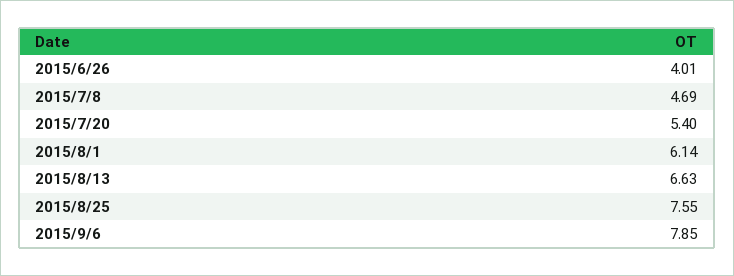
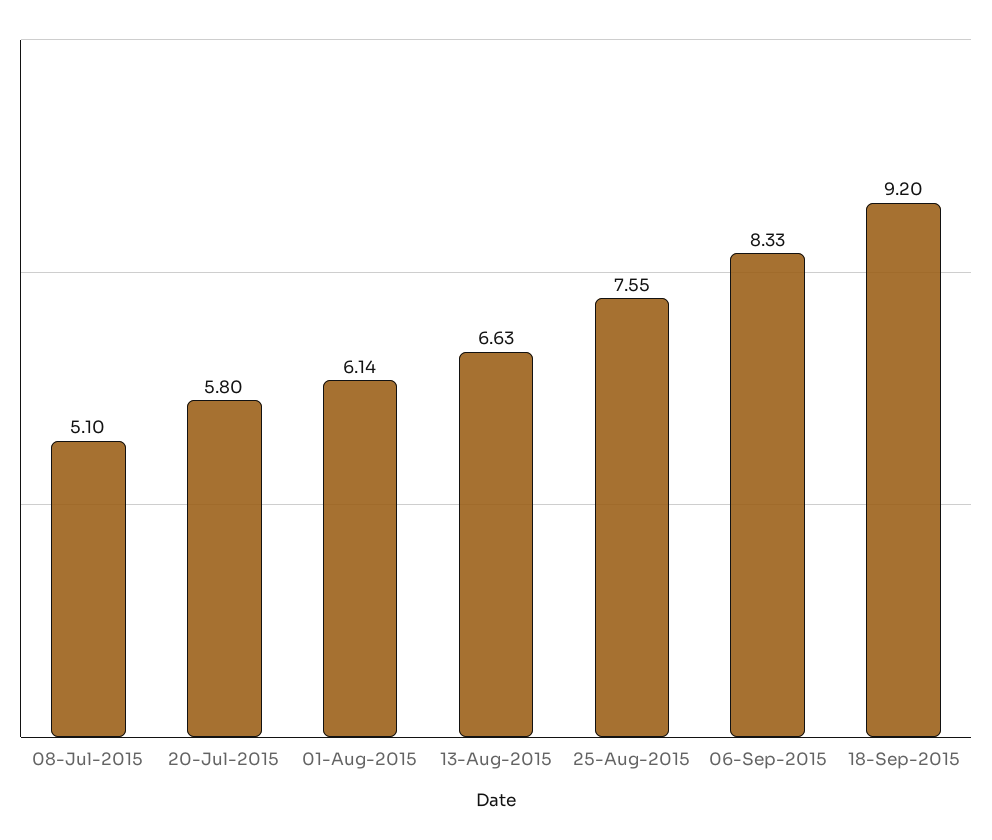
2015/6/26: 4.01 -> none
2015/7/8: 4.69 -> 5.1
2015/7/20: 5.4 -> 5.8
2015/9/6: 7.85 -> 8.33
18-Sep-2015: none -> 9.2

